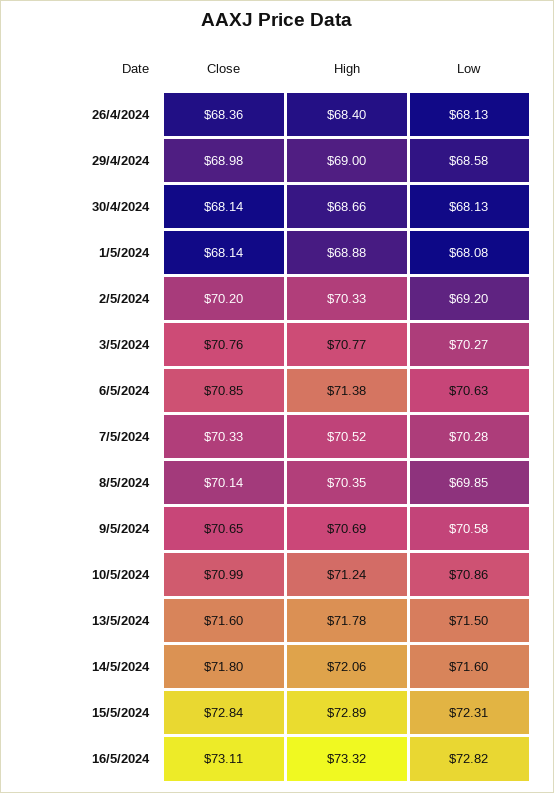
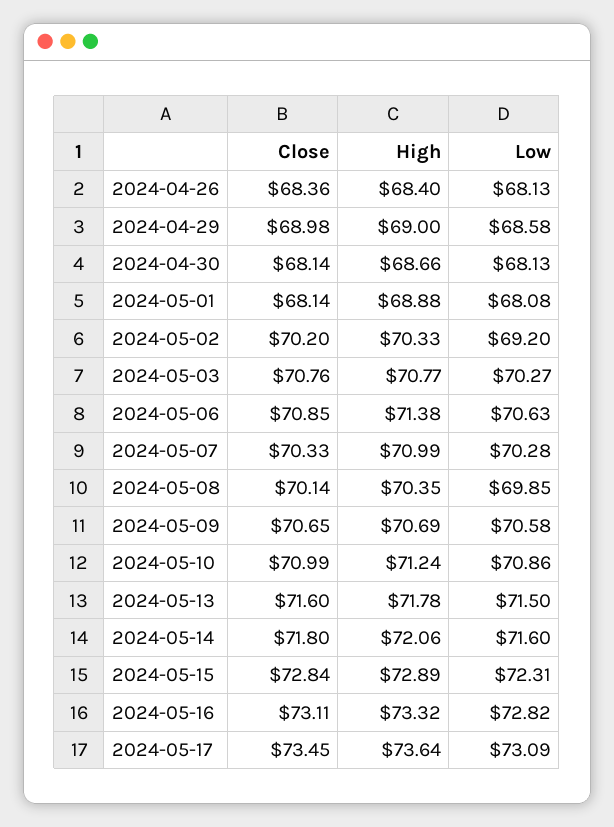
High, 7/5/2024: 70.52 -> 70.99
Close, 2024-05-17: none -> 73.45
High, 2024-05-17: none -> 73.64
Low, 2024-05-17: none -> 73.09

